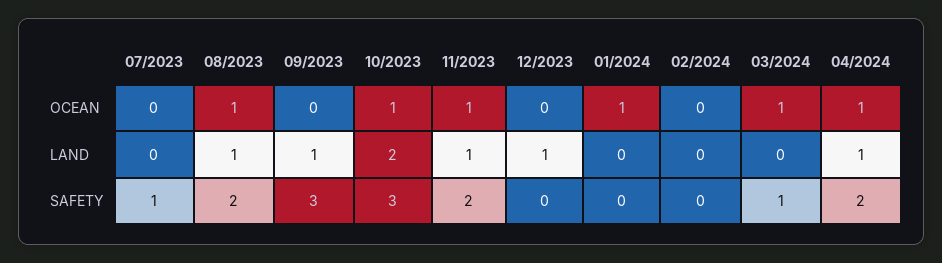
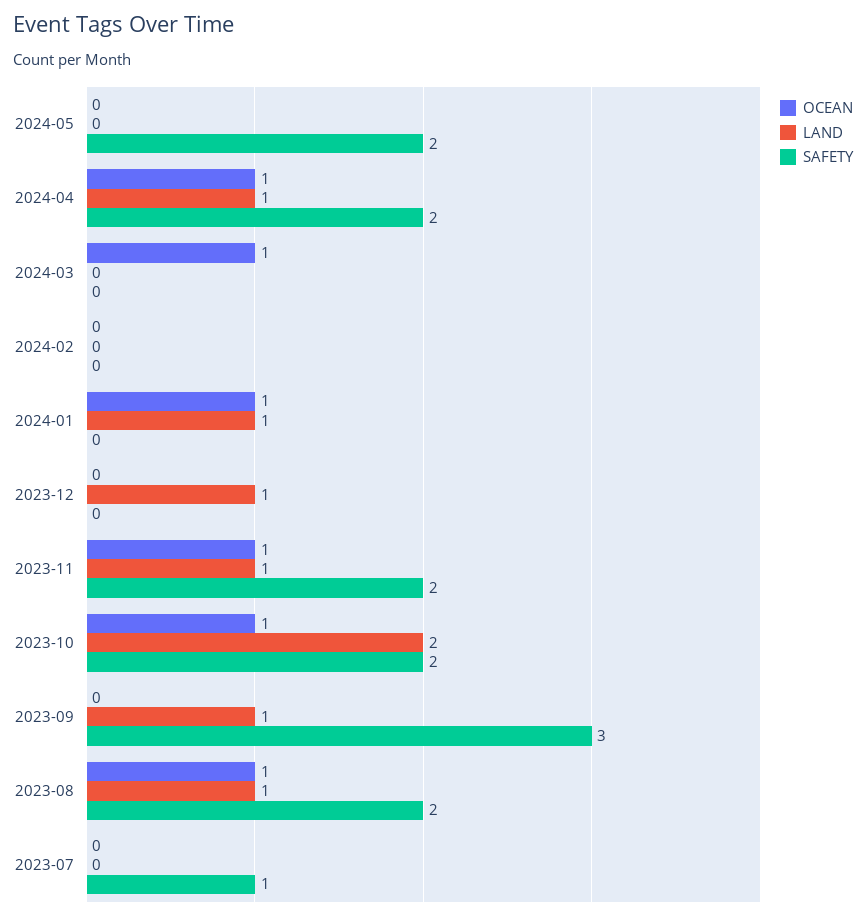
LAND, 01/2024: 0 -> 1
SAFETY, 10/2023: 3 -> 2
SAFETY, 03/2024: 1 -> 0
OCEAN, 2024-05: none -> 0
LAND, 2024-05: none -> 0
SAFETY, 2024-05: none -> 2

